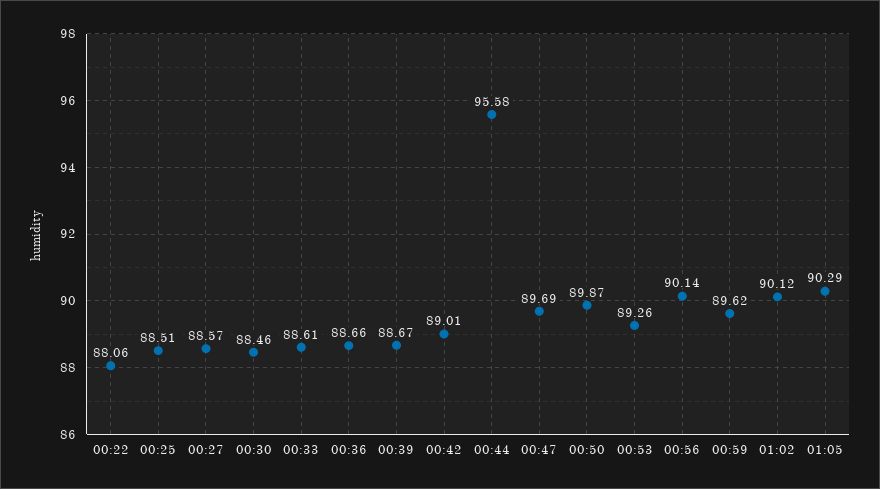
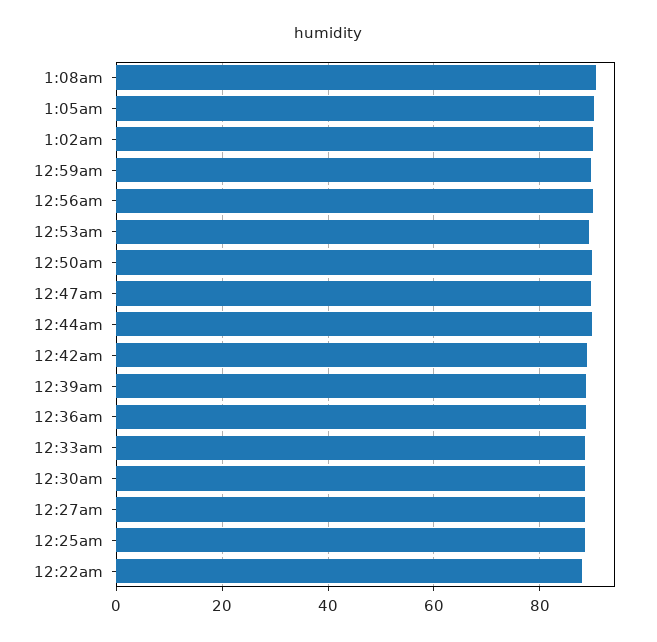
00:44: 95.58 -> 90
1:08am: none -> 90

